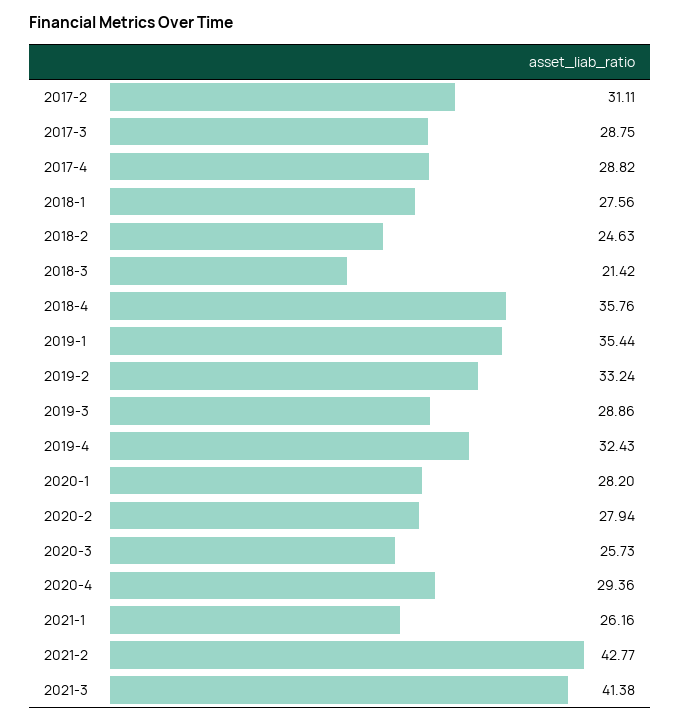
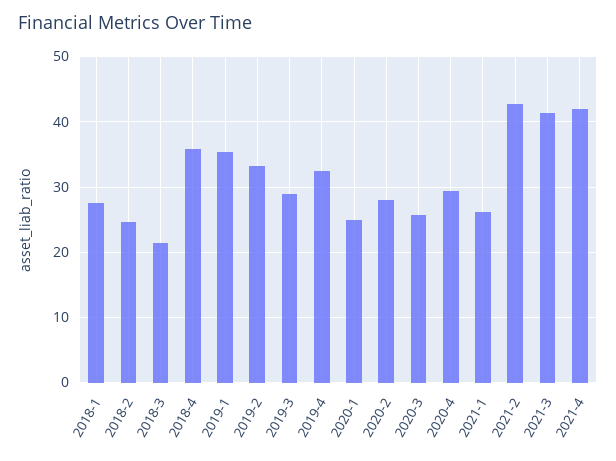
2017-2: 31.11 -> none
2017-3: 28.75 -> none
2017-4: 28.82 -> none
2020-1: 28.2 -> 25
2021-4: none -> 42

